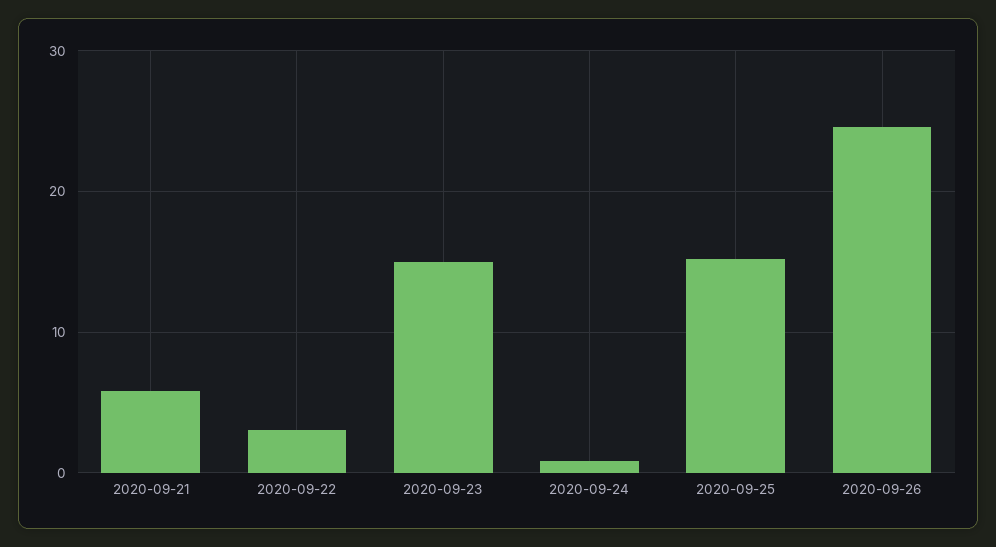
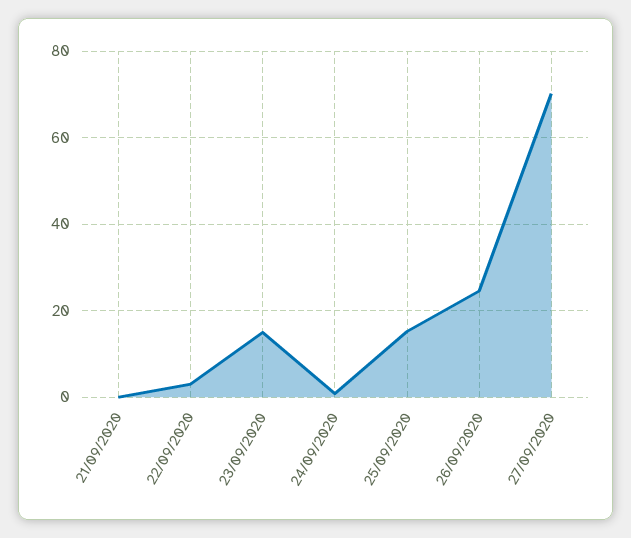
2020-09-21: 6 -> 0
27/09/2020: none -> 70

